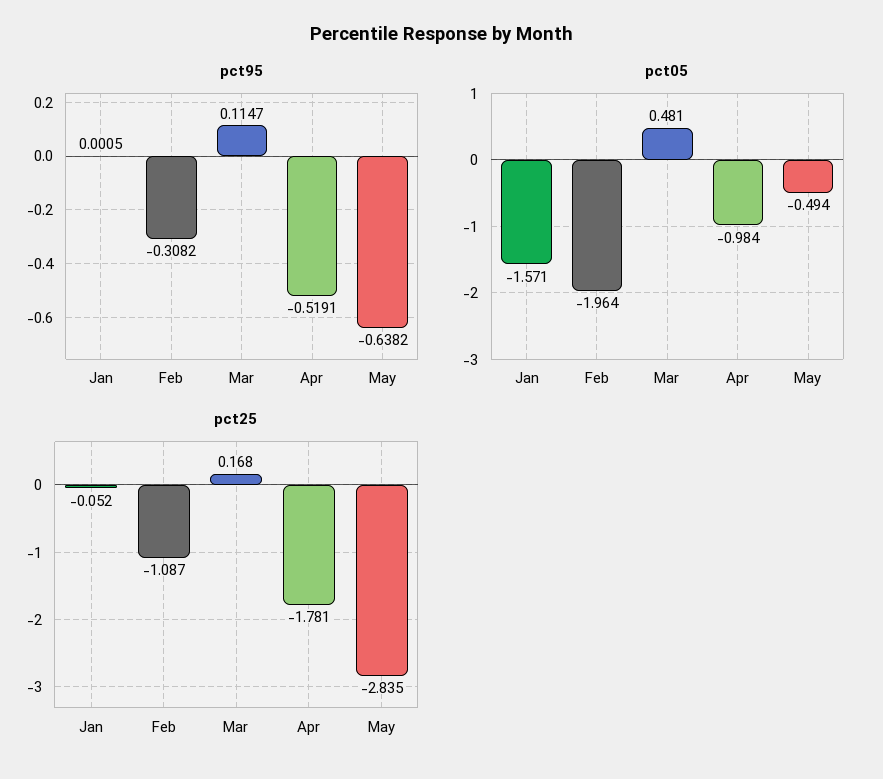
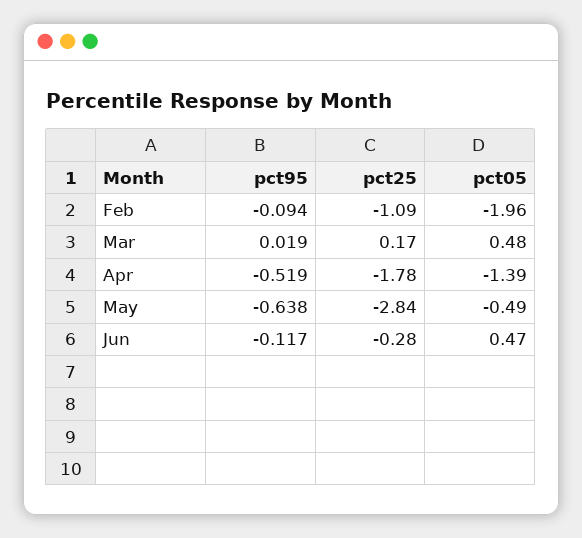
pct95, Jan: 0.0005 -> none
pct95, Feb: -0.3082 -> -0.094
pct95, Mar: 0.1147 -> 0.019
pct05, Jan: -1.571 -> none
pct05, Apr: -0.984 -> -1.39
pct25, Jan: -0.052 -> none
pct95, Jun: none -> -0.117
pct25, Jun: none -> -0.28
pct05, Jun: none -> 0.47

